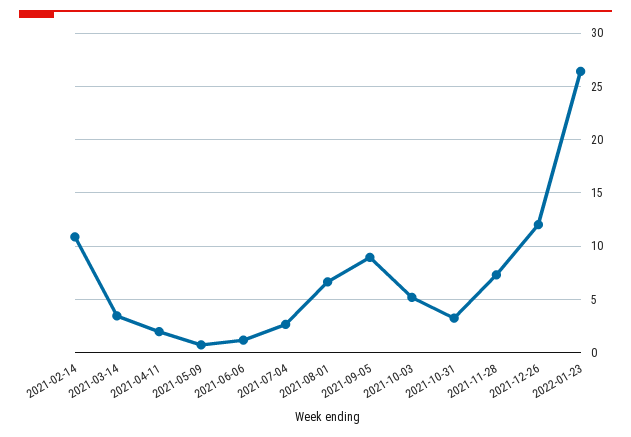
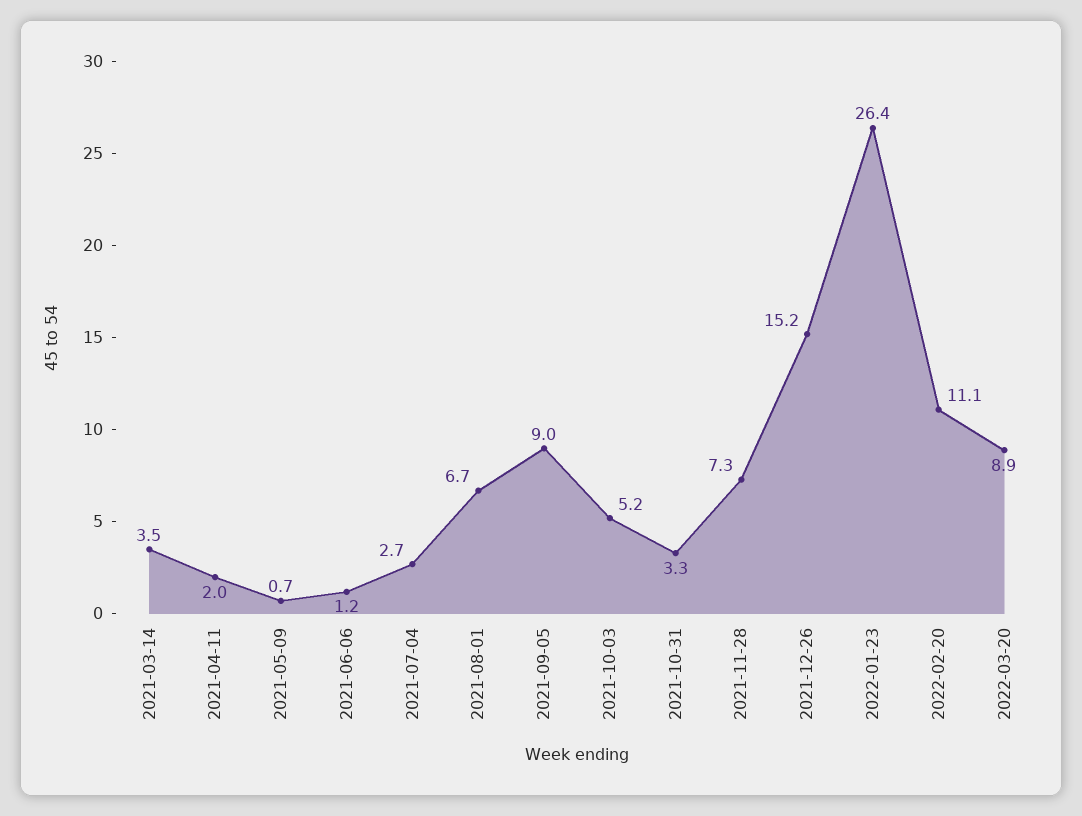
2021-02-14: 11 -> none
2021-12-26: 12 -> 15.2
2022-02-20: none -> 11.1
2022-03-20: none -> 8.9

